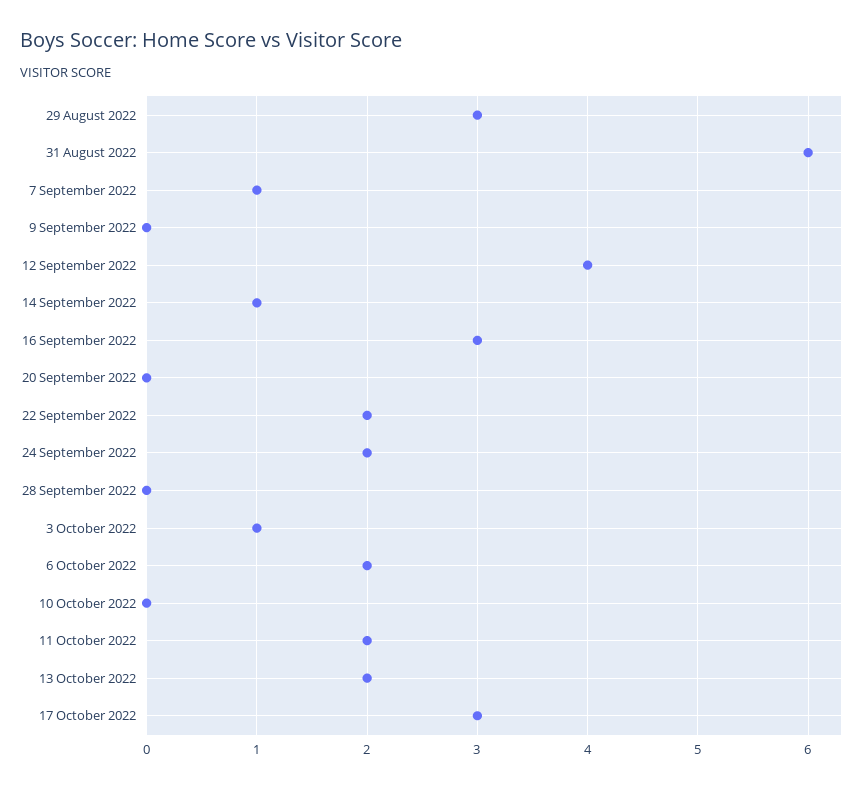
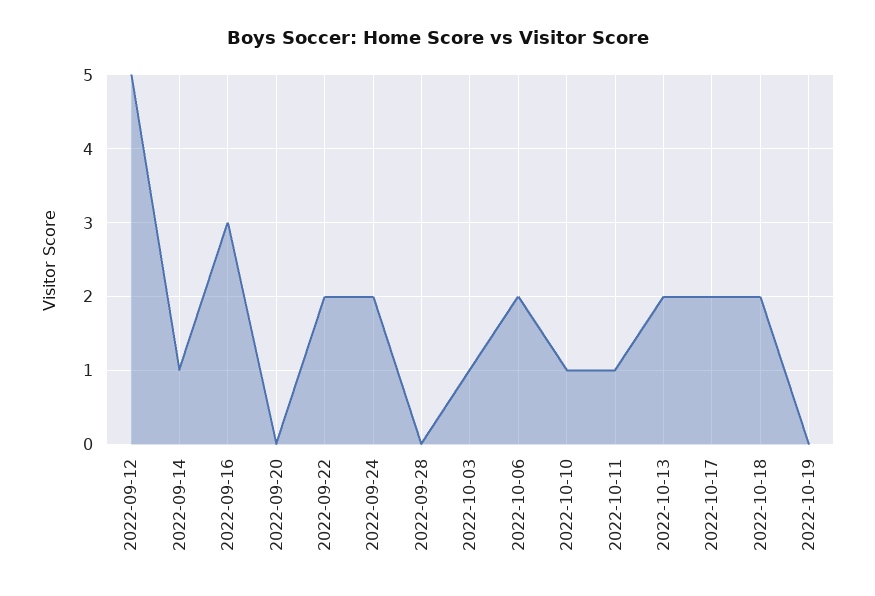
29 August 2022: 3 -> none
31 August 2022: 6 -> none
7 September 2022: 1 -> none
9 September 2022: 0 -> none
12 September 2022: 4 -> 5
10 October 2022: 0 -> 1
11 October 2022: 2 -> 1
17 October 2022: 3 -> 2
2022-10-18: none -> 2
2022-10-19: none -> 0

